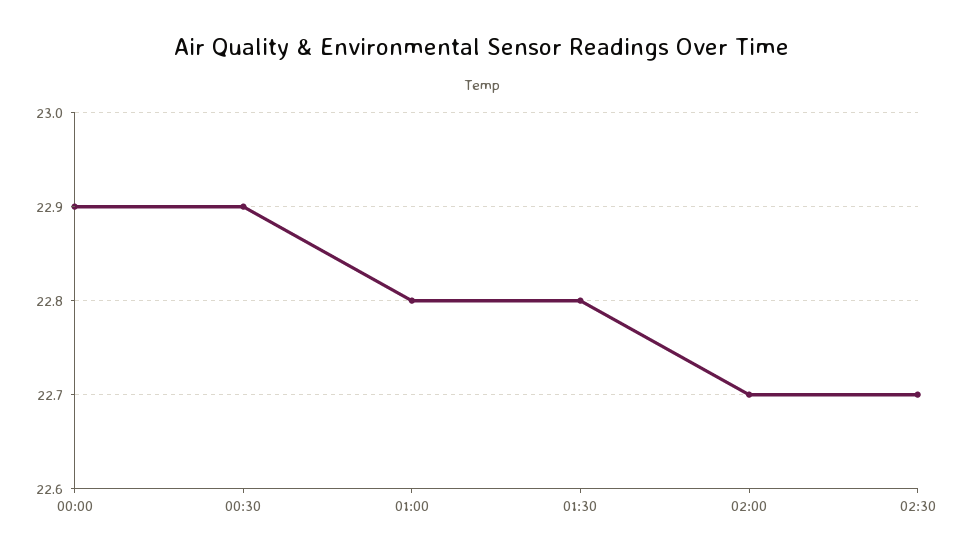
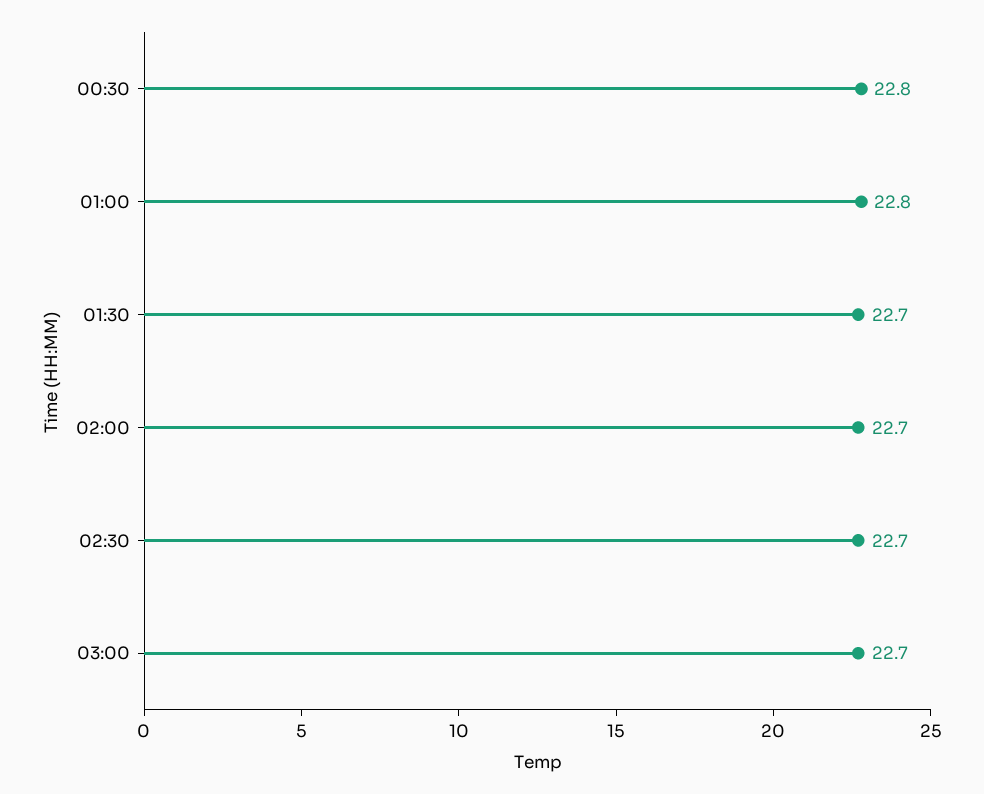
00:00: 22.9 -> none
00:30: 22.9 -> 22.8
01:30: 22.8 -> 22.7
03:00: none -> 22.7

